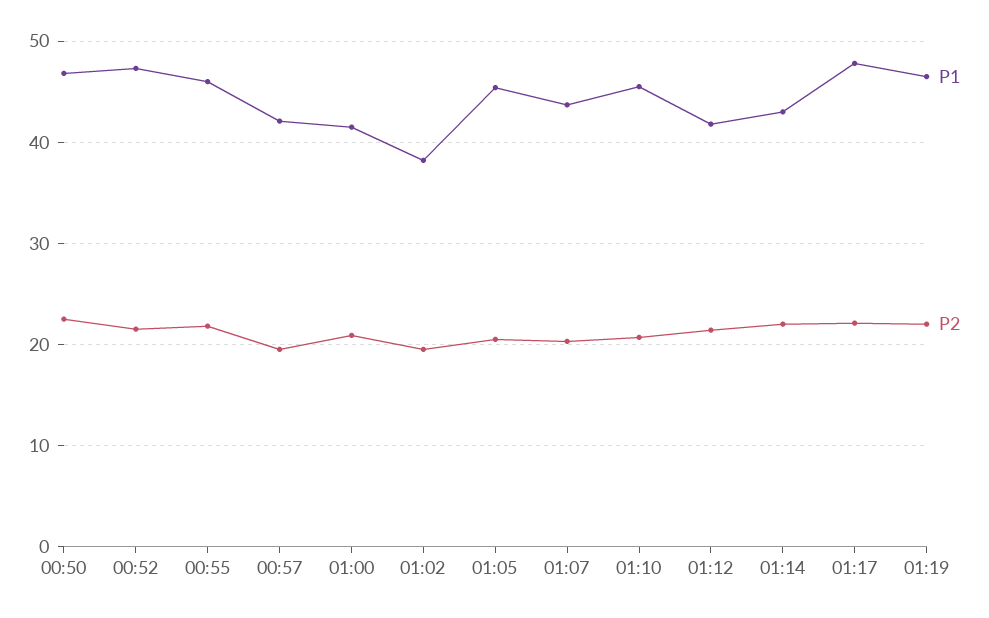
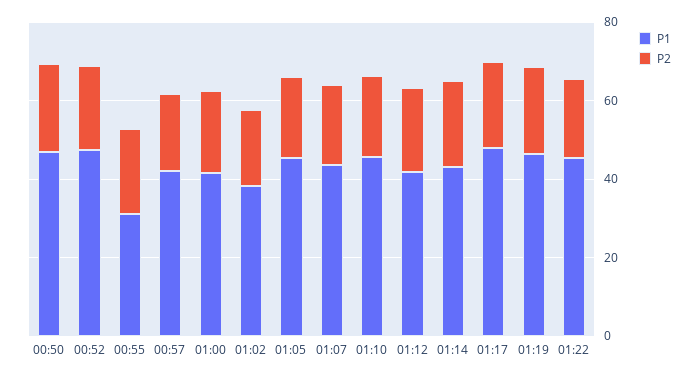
P1, 00:55: 46 -> 30
P1, 01:22: none -> 45
P2, 01:22: none -> 20

